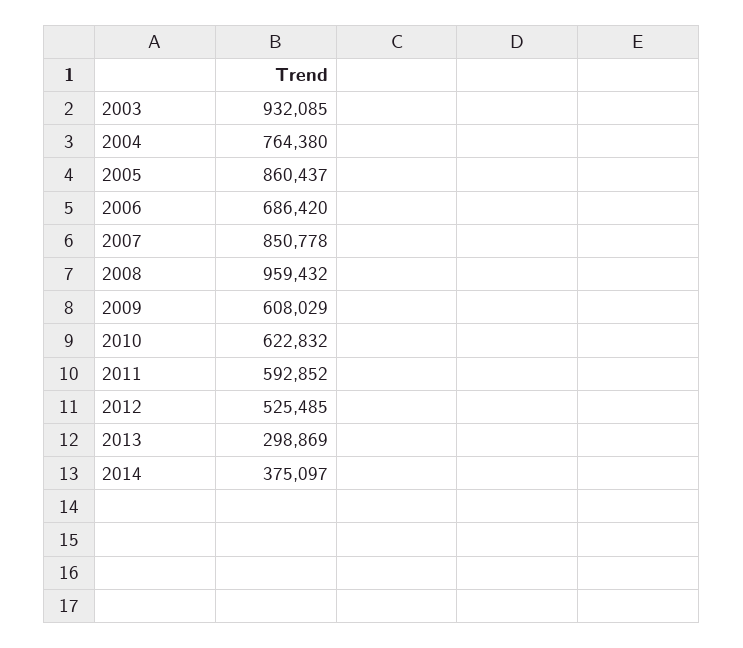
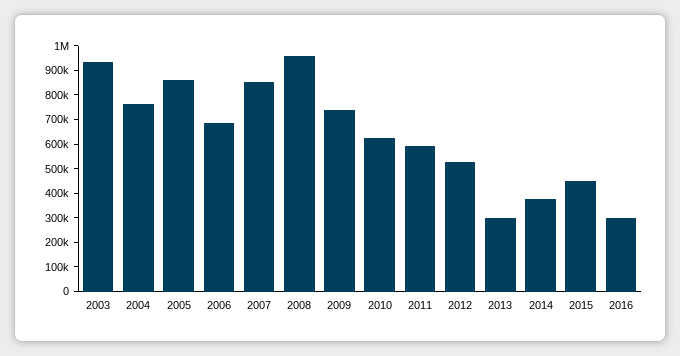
2009: 608029 -> 750000
2015: none -> 450000
2016: none -> 300000

